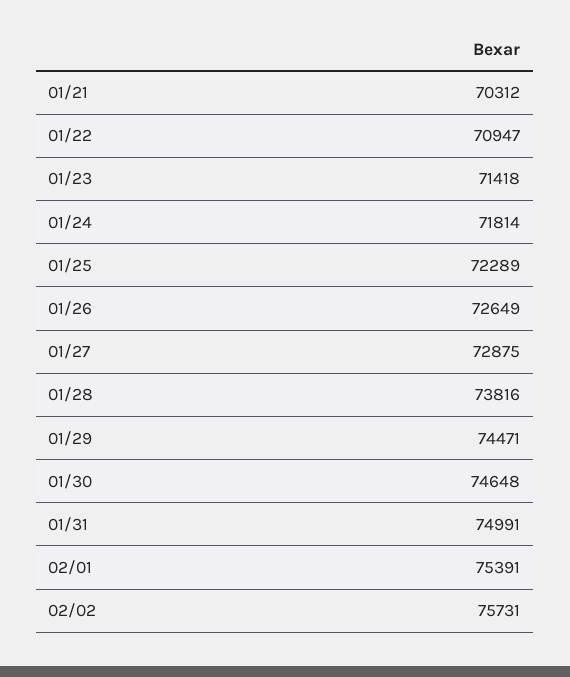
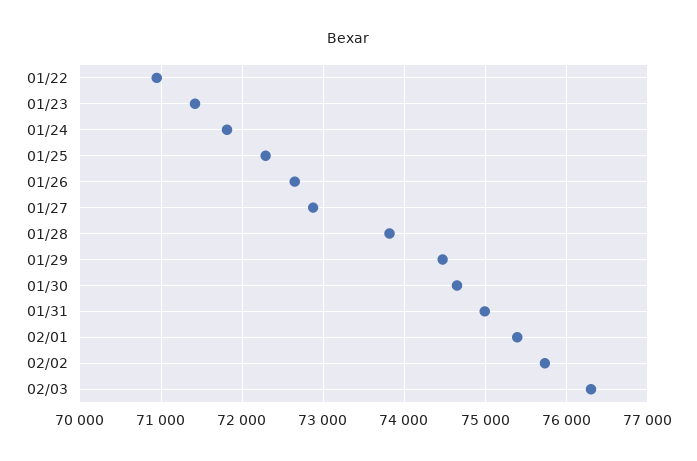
01/21: 70312 -> none
02/03: none -> 76300

